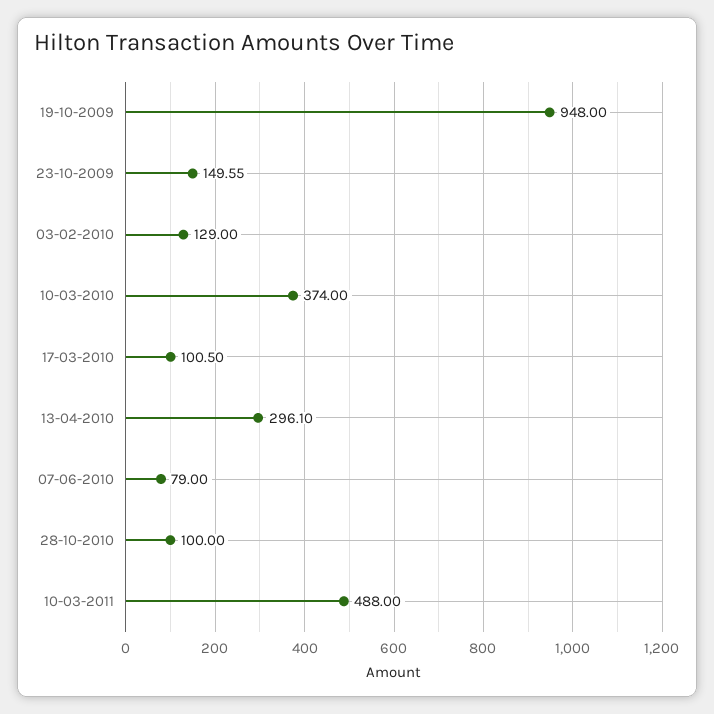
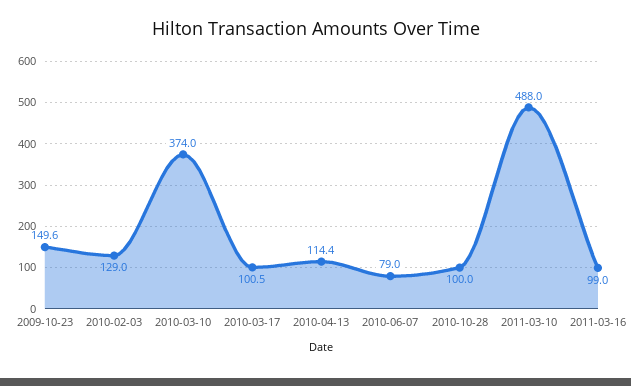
19-10-2009: 948 -> none
13-04-2010: 296.1 -> 114.4
2011-03-16: none -> 99

